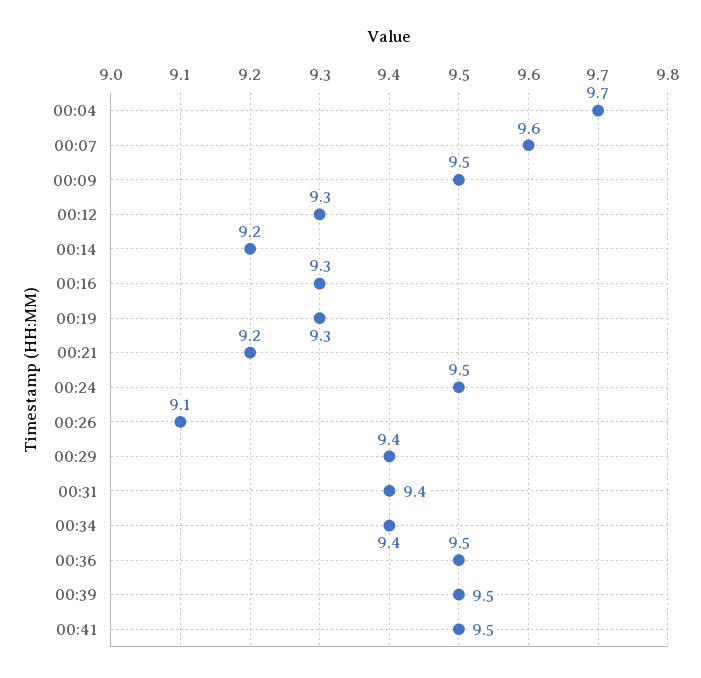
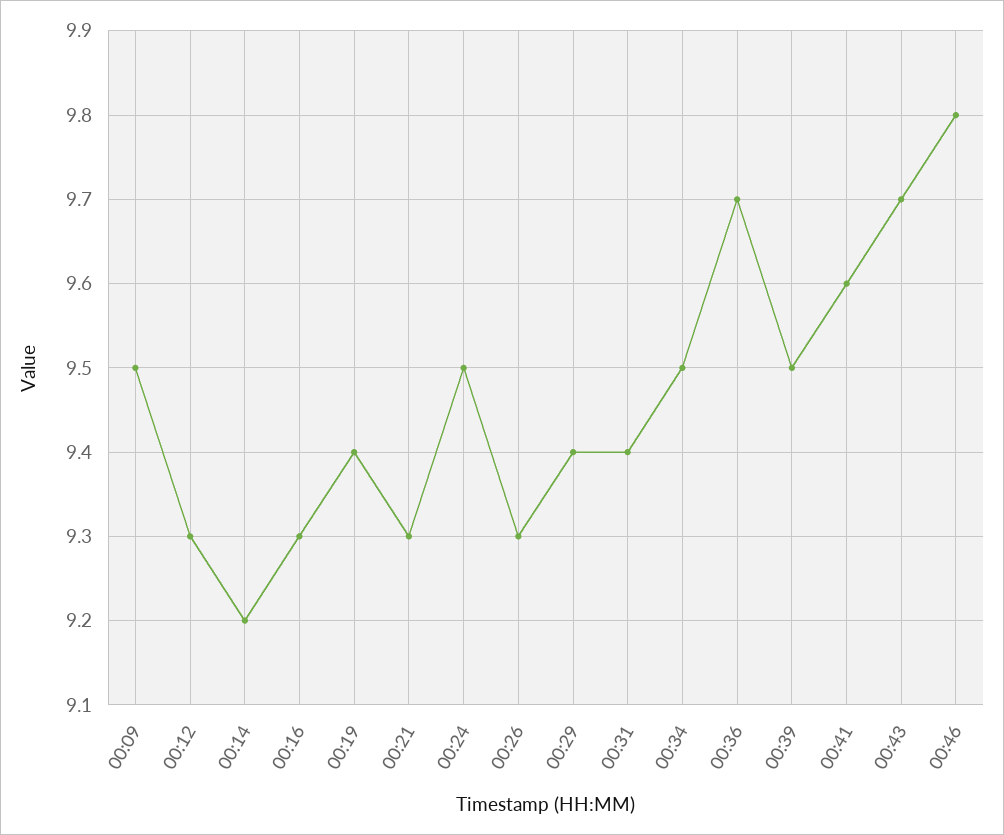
00:04: 9.7 -> none
00:07: 9.6 -> none
00:19: 9.3 -> 9.4
00:21: 9.2 -> 9.3
00:26: 9.1 -> 9.3
00:34: 9.4 -> 9.5
00:36: 9.5 -> 9.7
00:41: 9.5 -> 9.6
00:43: none -> 9.7
00:46: none -> 9.8

